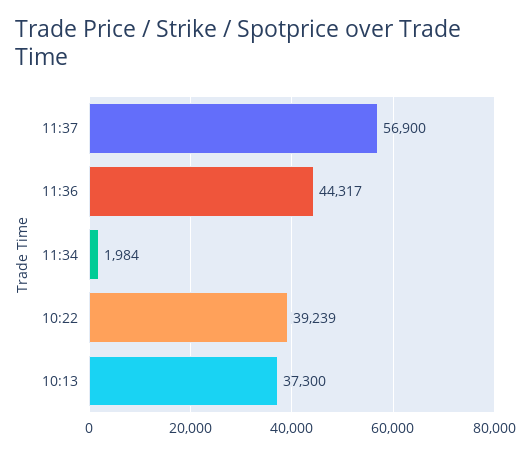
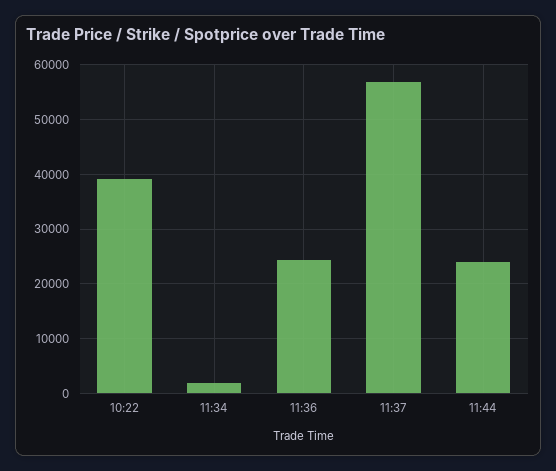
11:36: 44317 -> 24000
10:13: 37300 -> none
11:44: none -> 24000

